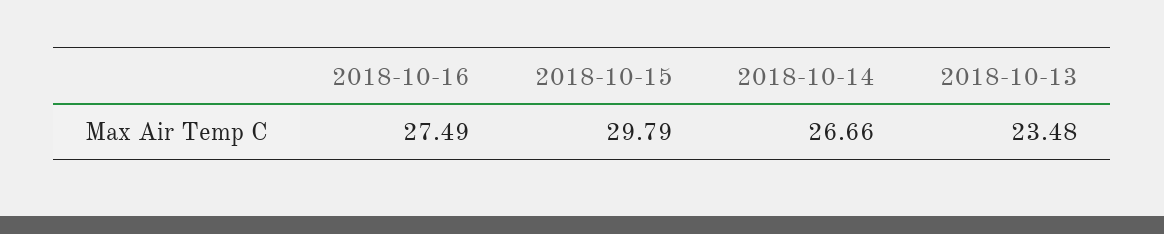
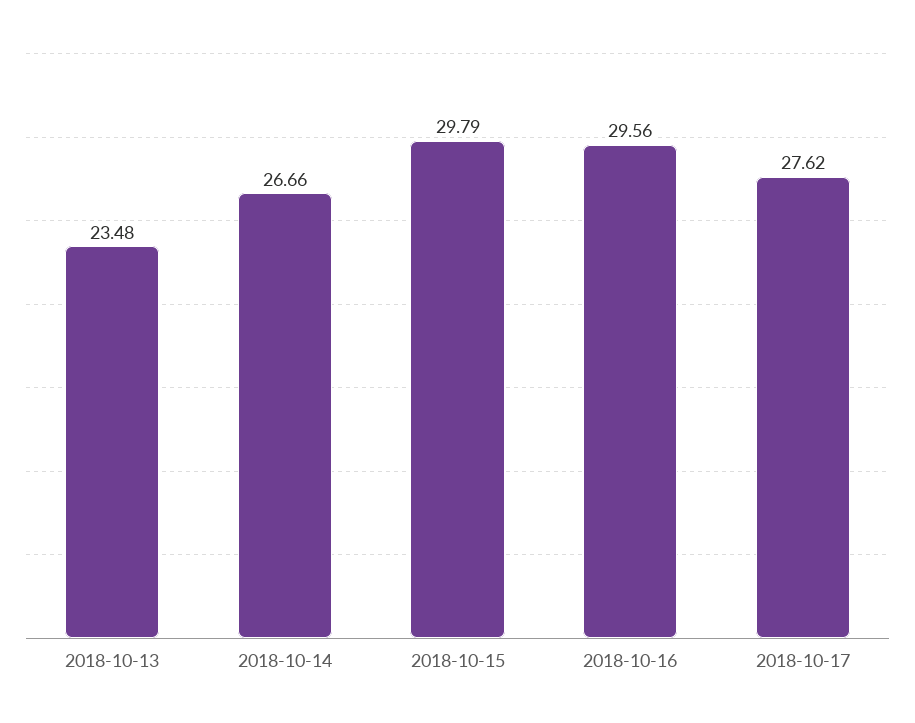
2018-10-16: 27.49 -> 29.56
2018-10-17: none -> 27.62

